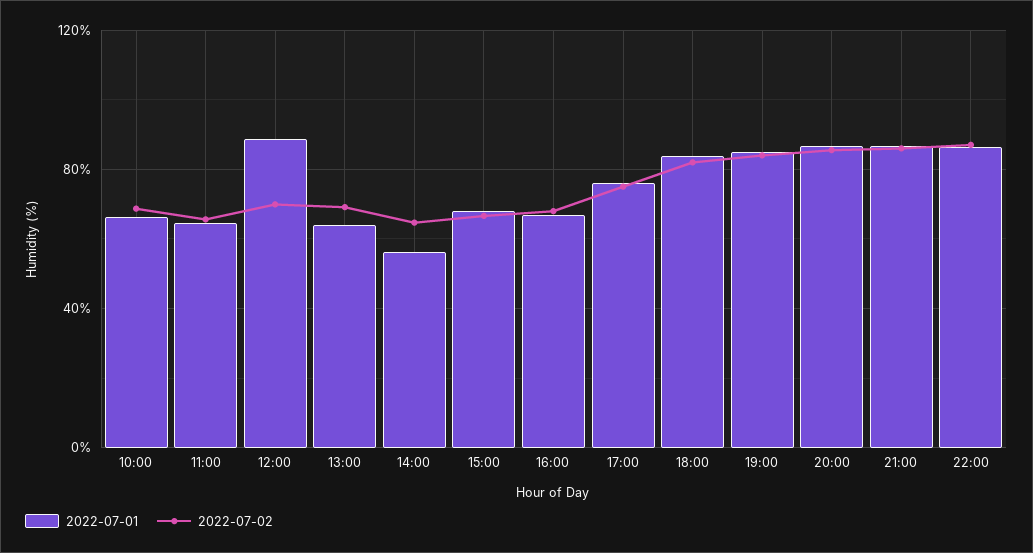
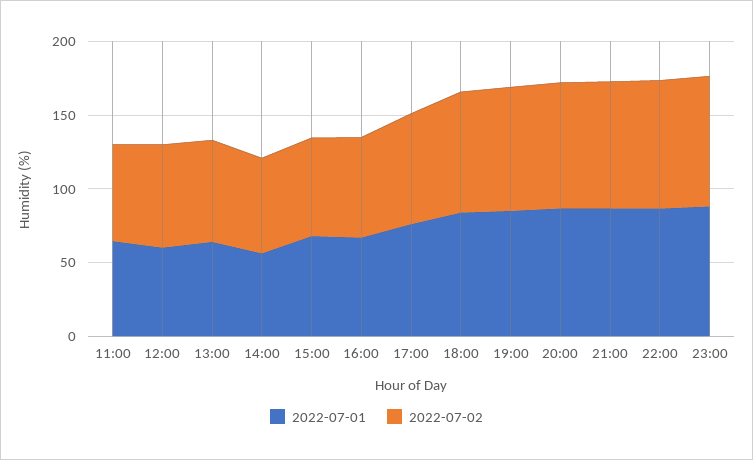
2022-07-01, 10:00: 65 -> none
2022-07-02, 10:00: 70 -> none
2022-07-01, 12:00: 90 -> 60
2022-07-01, 23:00: none -> 90
2022-07-02, 23:00: none -> 90

